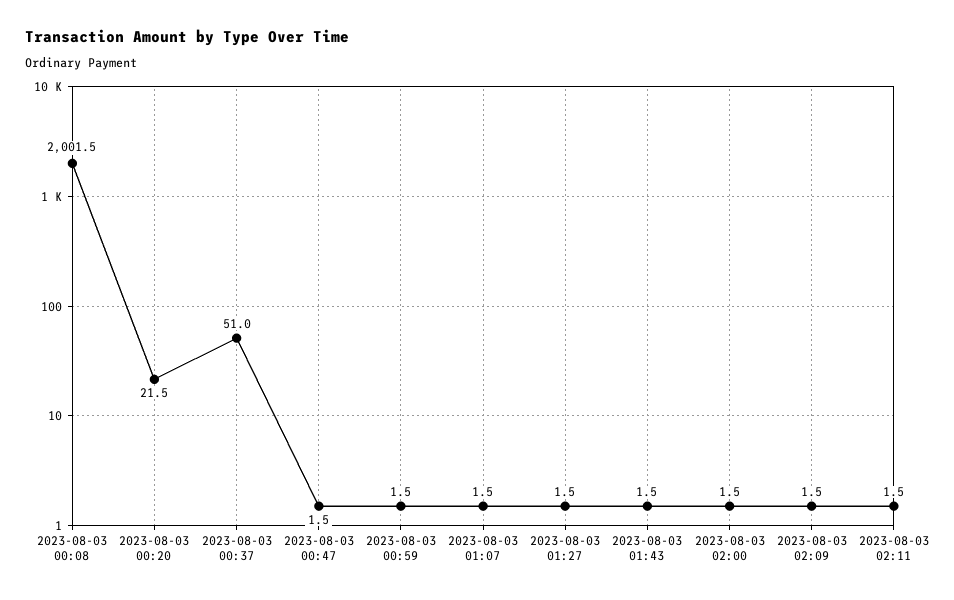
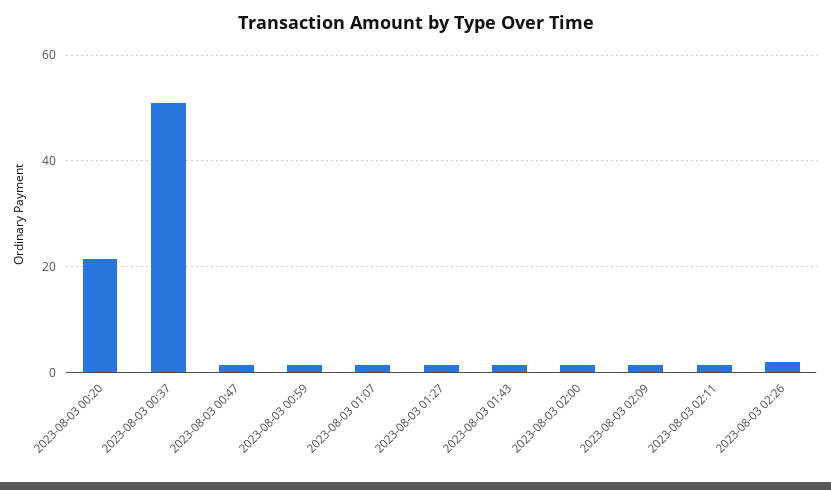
2023-08-03 00:08: 2001.5 -> none
2023-08-03 02:26: none -> 2

